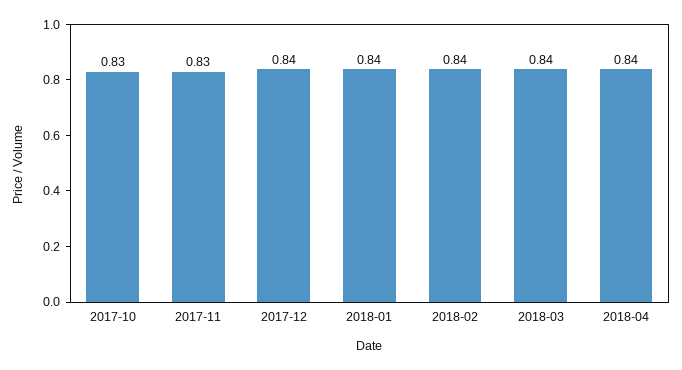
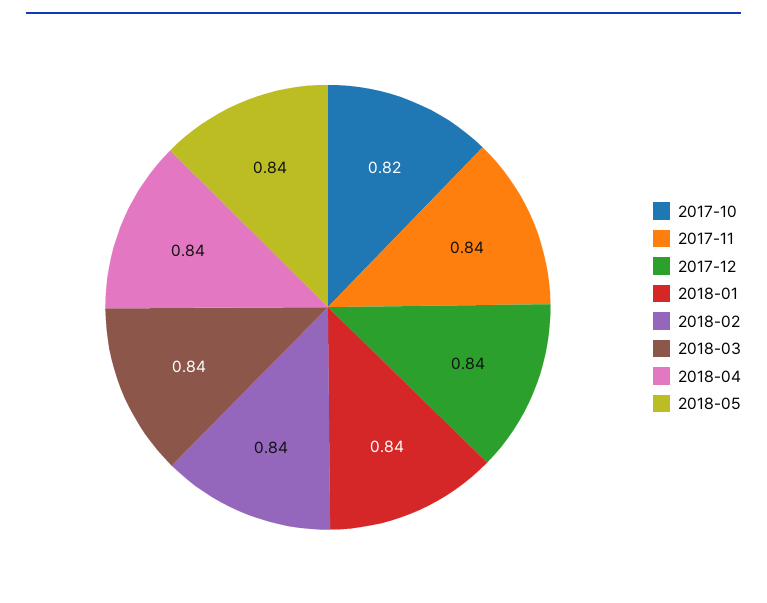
2017-10: 0.83 -> 0.82
2017-11: 0.83 -> 0.84
2018-05: none -> 0.84

